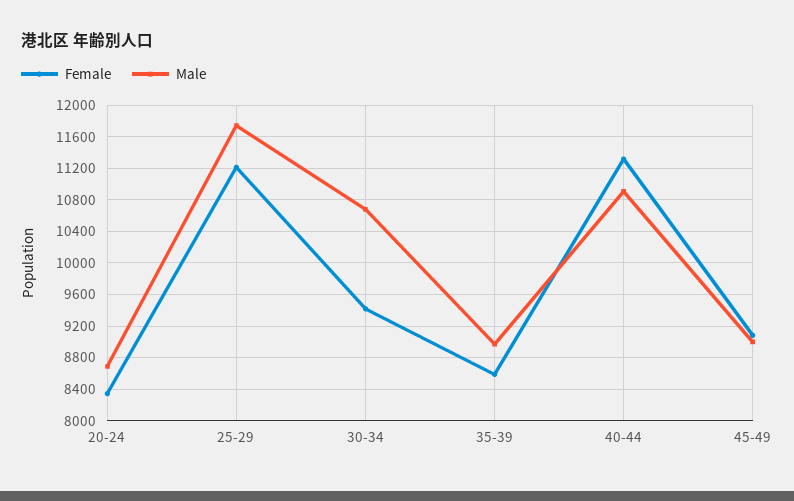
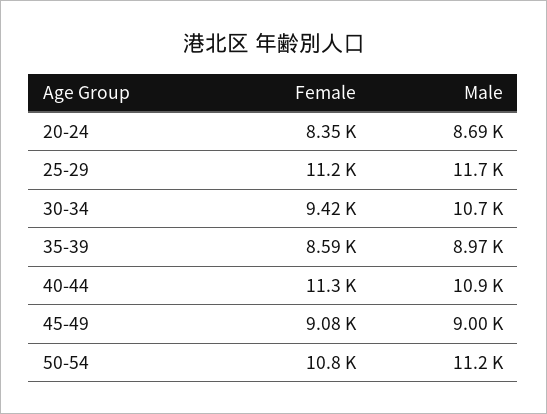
Female, 50-54: none -> 10800
Male, 50-54: none -> 11200

